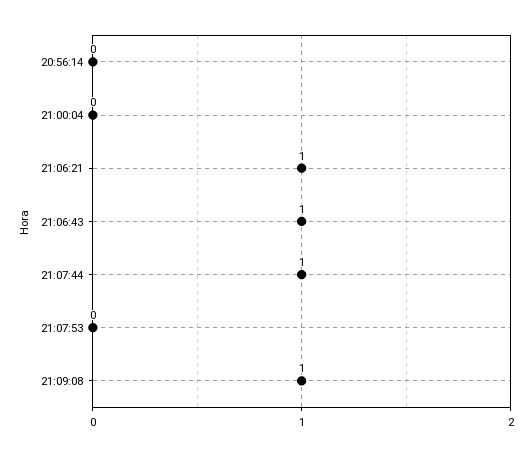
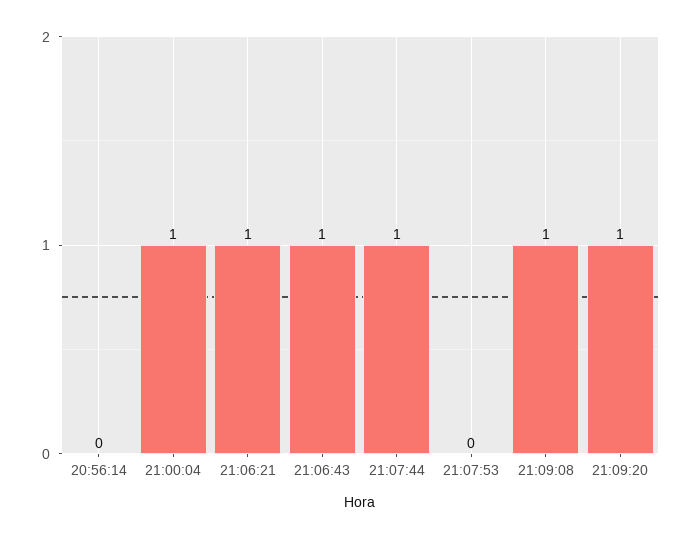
21:00:04: 0 -> 1
21:09:20: none -> 1

